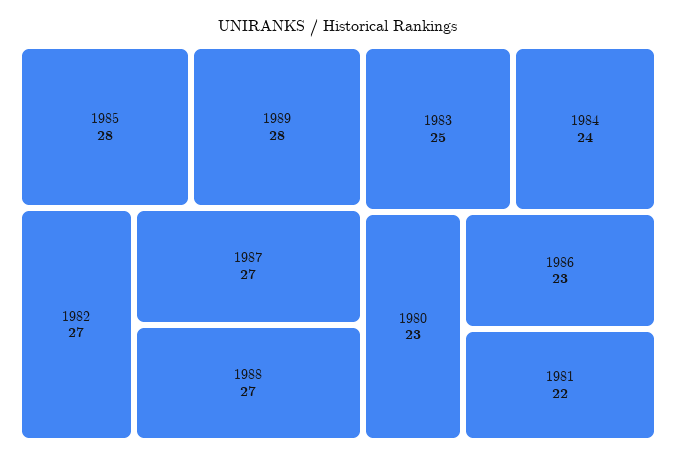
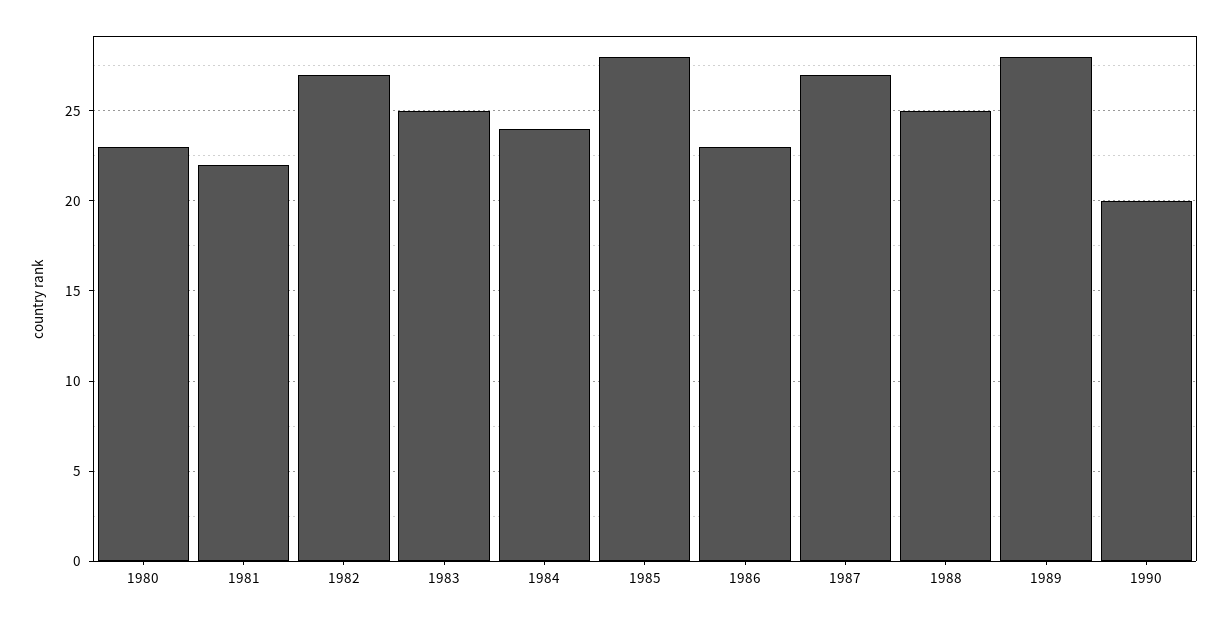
1988: 27 -> 25
1990: none -> 20

